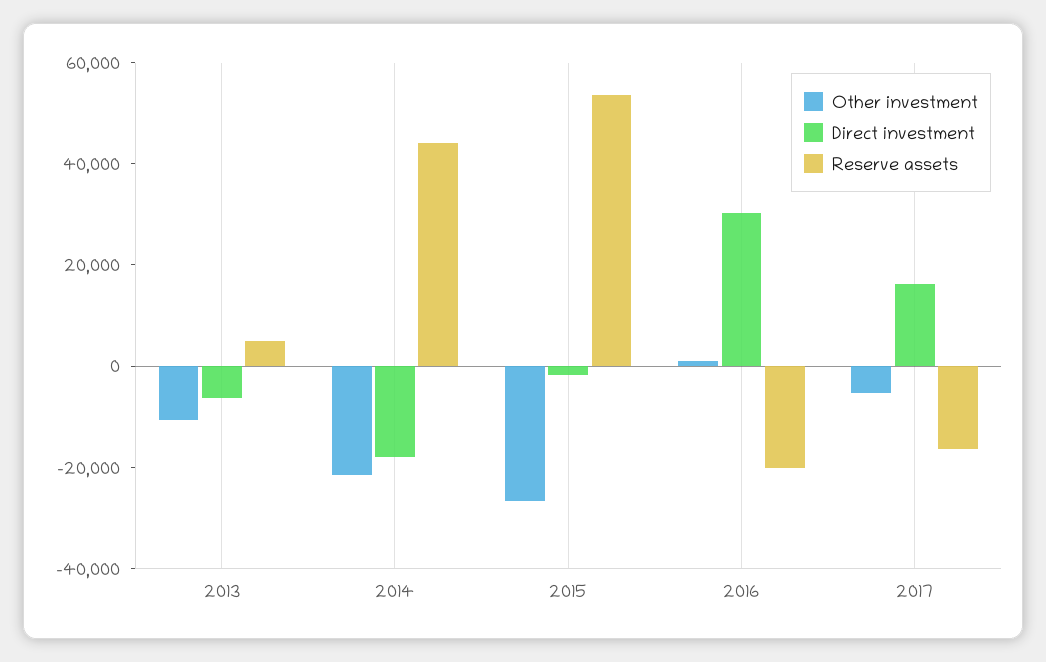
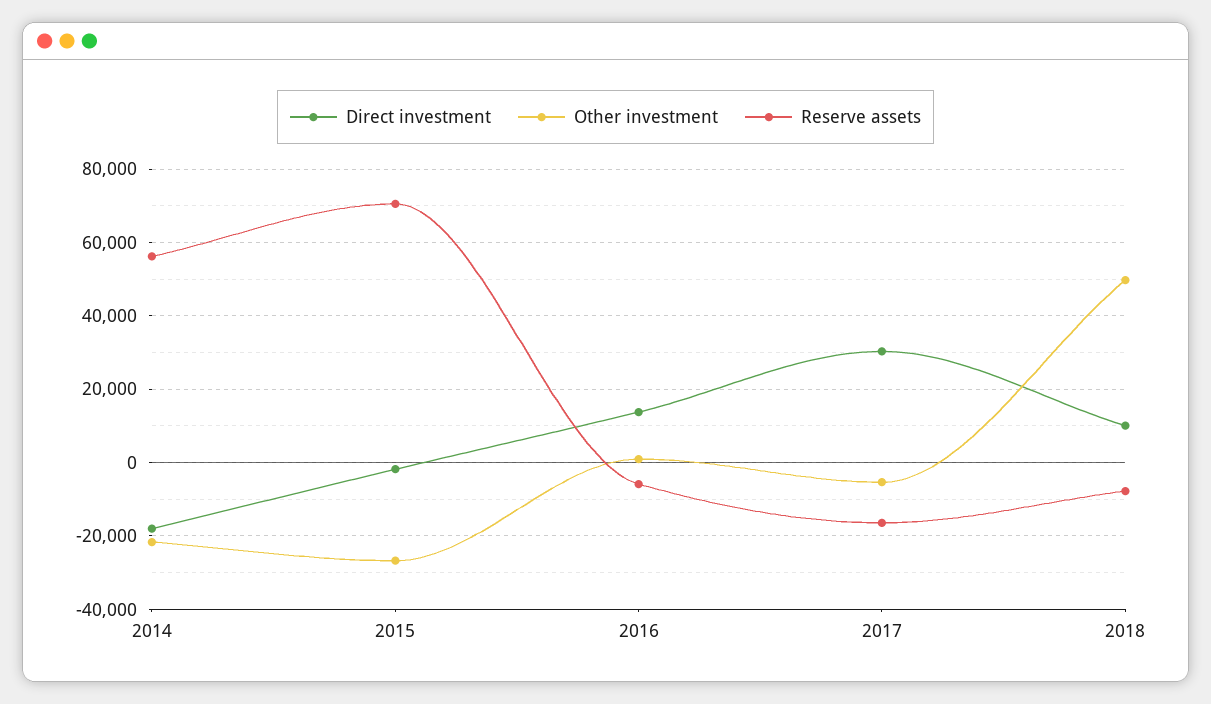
Other investment, 2013: -10000 -> none
Direct investment, 2013: -5000 -> none
Reserve assets, 2013: 5000 -> none
Reserve assets, 2014: 45000 -> 56000
Reserve assets, 2015: 55000 -> 70000
Direct investment, 2016: 30000 -> 14000
Reserve assets, 2016: -20000 -> -6000
Direct investment, 2017: 15000 -> 30000
Direct investment, 2018: none -> 10000
Other investment, 2018: none -> 50000
Reserve assets, 2018: none -> -8000

